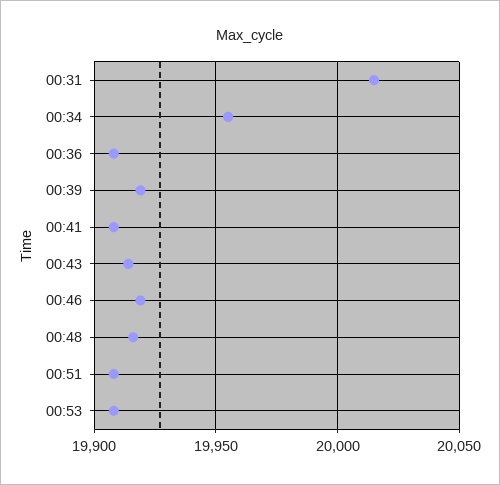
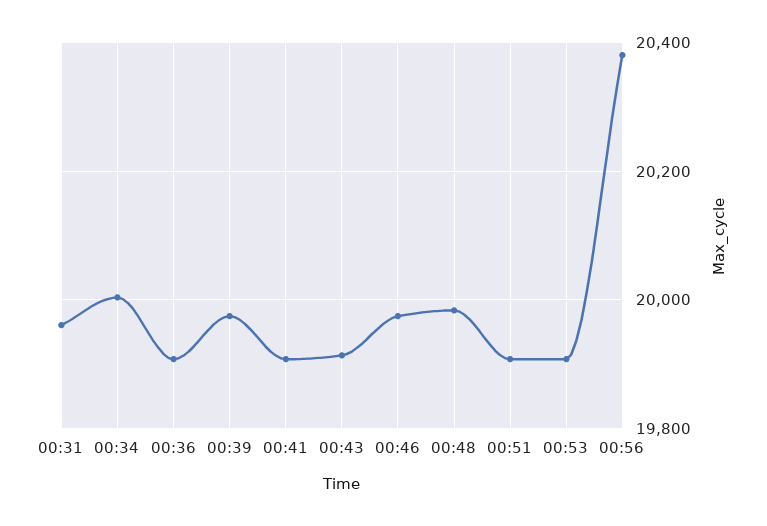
00:31: 20015 -> 19960
00:34: 19955 -> 20000
00:39: 19920 -> 19980
00:46: 19920 -> 19980
00:48: 19915 -> 19980
00:56: none -> 20380

